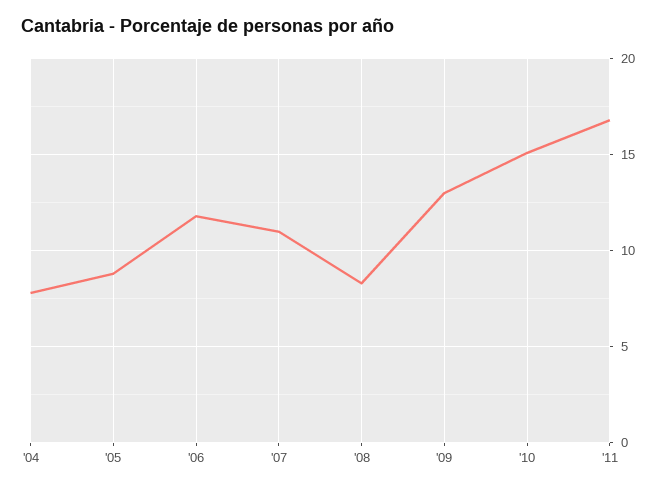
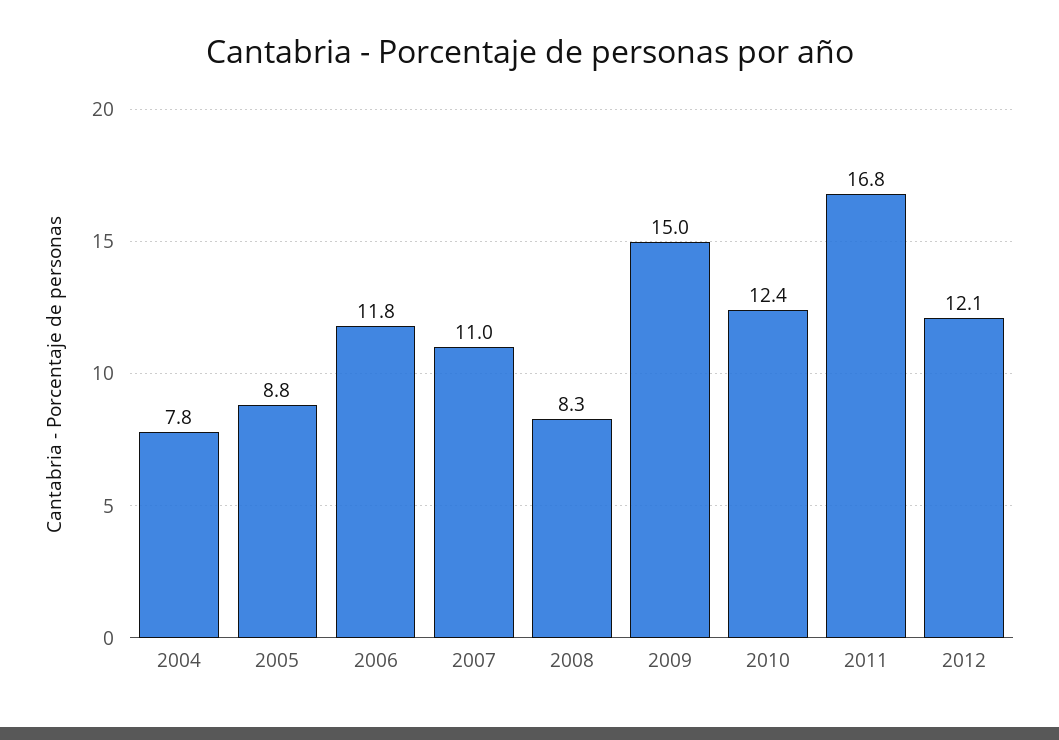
'09: 13 -> 15
'10: 15 -> 12.4
2012: none -> 12.1

